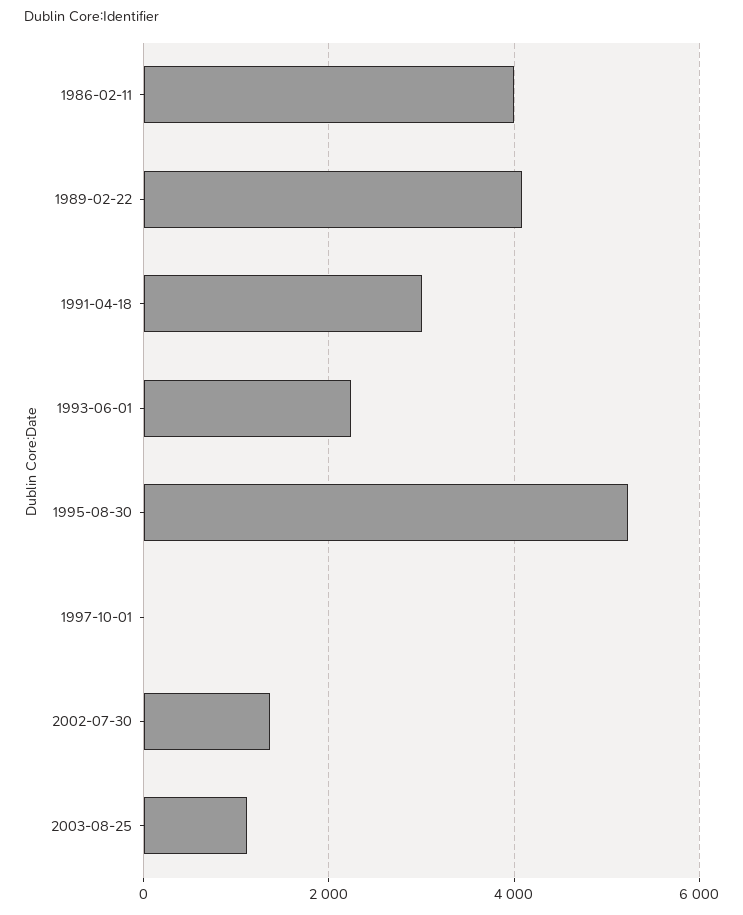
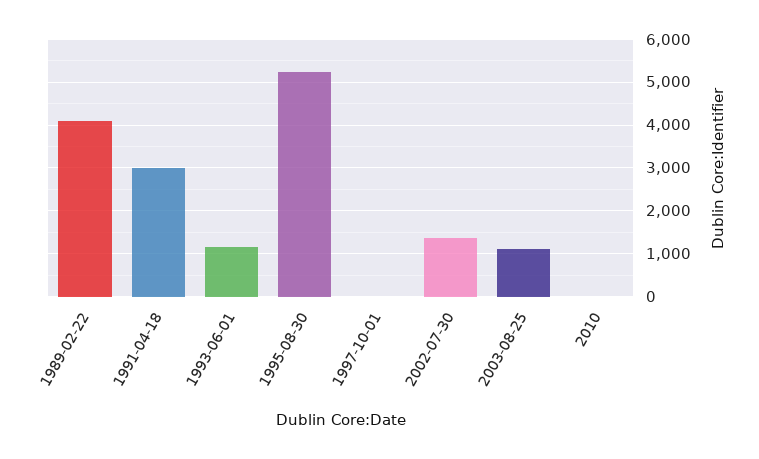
1986-02-11: 4000 -> none
1993-06-01: 2200 -> 1200
2010: none -> 0

